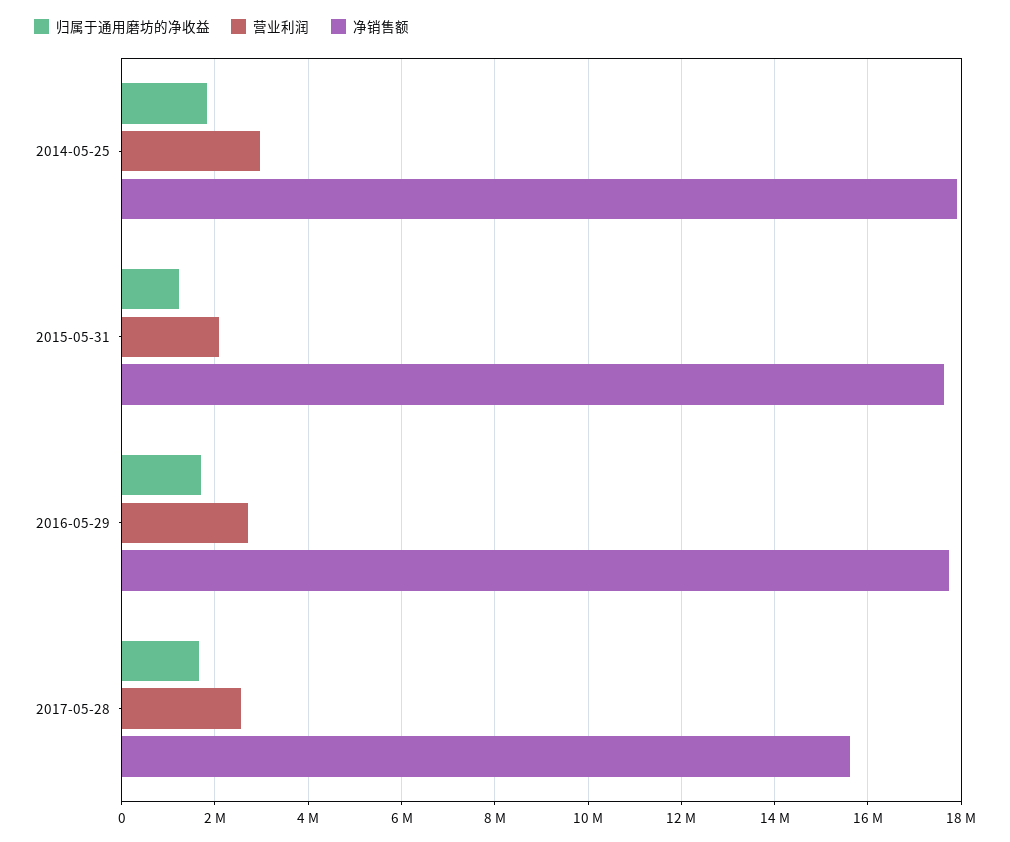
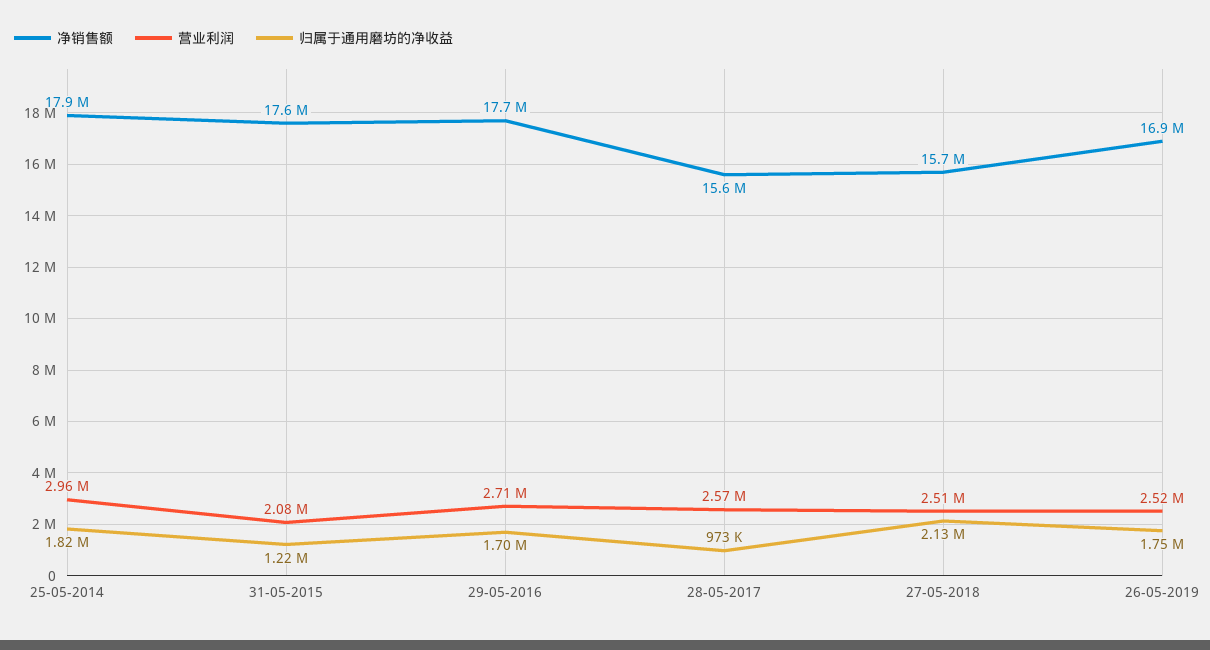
归属于通用磨坊的净收益, 2017-05-28: 1600000 -> 973000
净销售额, 27-05-2018: none -> 15700000
营业利润, 27-05-2018: none -> 2510000
归属于通用磨坊的净收益, 27-05-2018: none -> 2130000
净销售额, 26-05-2019: none -> 16900000
营业利润, 26-05-2019: none -> 2520000
归属于通用磨坊的净收益, 26-05-2019: none -> 1750000

